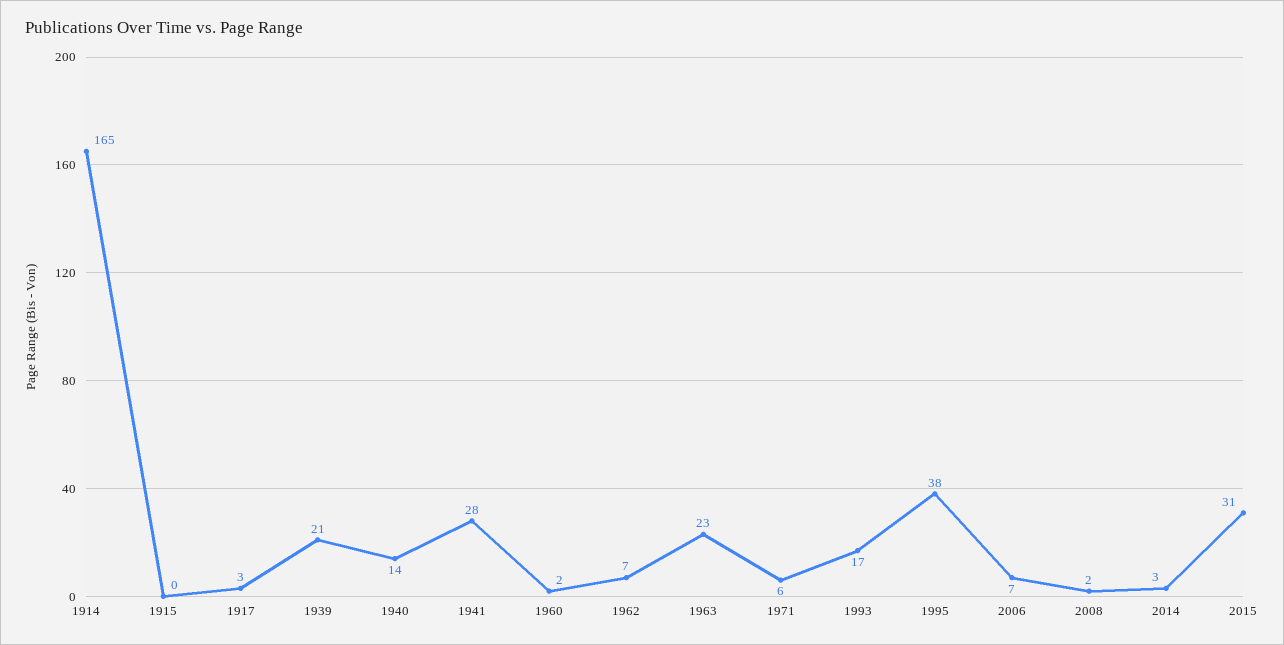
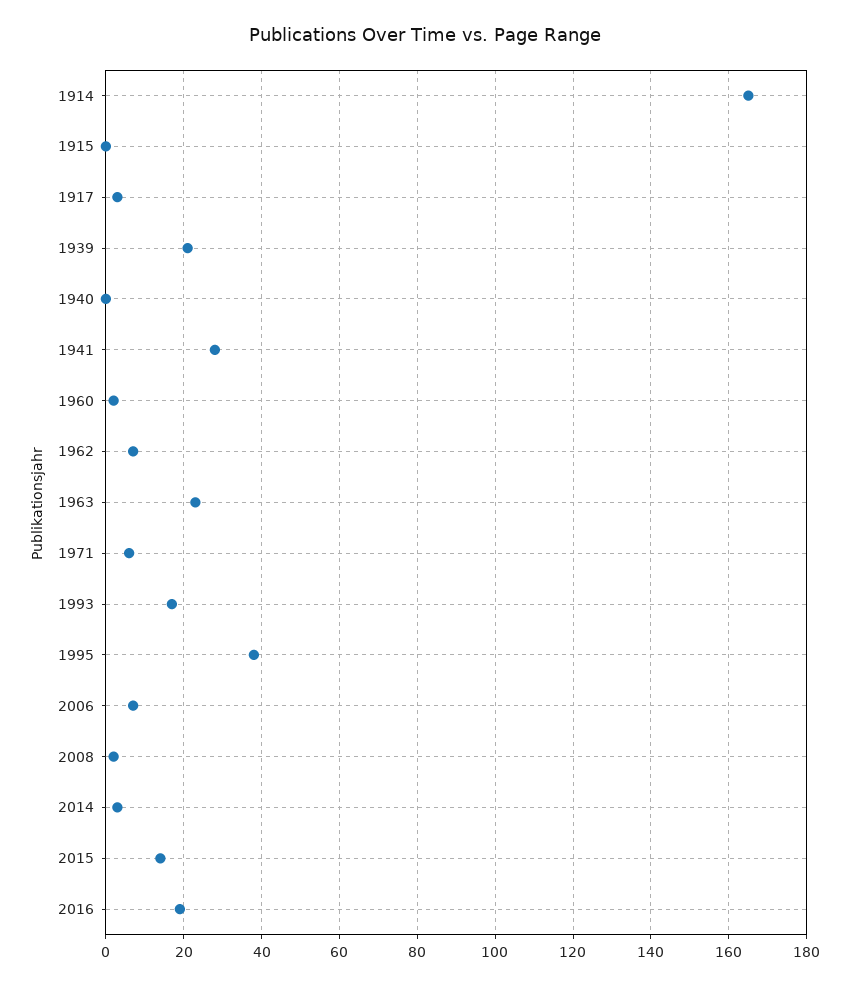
1940: 14 -> 0
2015: 31 -> 15
2016: none -> 20

